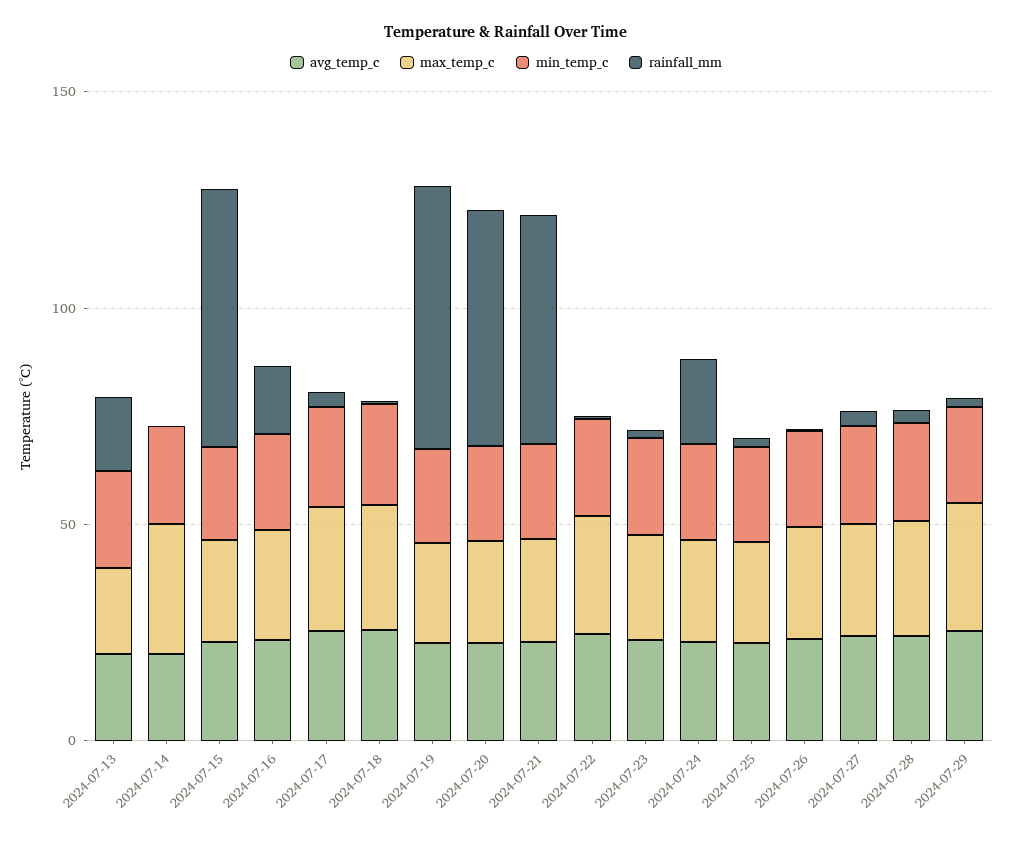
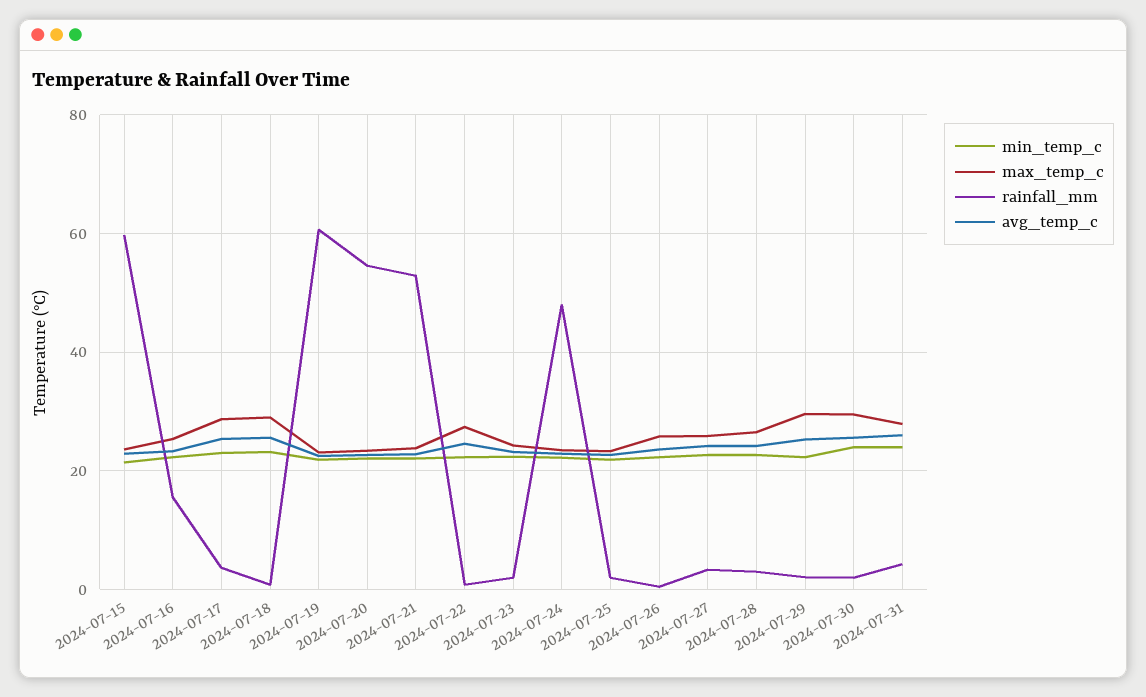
avg_temp_c, 2024-07-13: 20 -> none
max_temp_c, 2024-07-13: 20 -> none
min_temp_c, 2024-07-13: 20 -> none
rainfall_mm, 2024-07-13: 20 -> none
avg_temp_c, 2024-07-14: 20 -> none
max_temp_c, 2024-07-14: 30 -> none
min_temp_c, 2024-07-14: 20 -> none
rainfall_mm, 2024-07-14: 0 -> none
rainfall_mm, 2024-07-24: 20 -> 48
min_temp_c, 2024-07-30: none -> 24
max_temp_c, 2024-07-30: none -> 30
rainfall_mm, 2024-07-30: none -> 2
avg_temp_c, 2024-07-30: none -> 26
min_temp_c, 2024-07-31: none -> 24
max_temp_c, 2024-07-31: none -> 28
rainfall_mm, 2024-07-31: none -> 4
avg_temp_c, 2024-07-31: none -> 26

